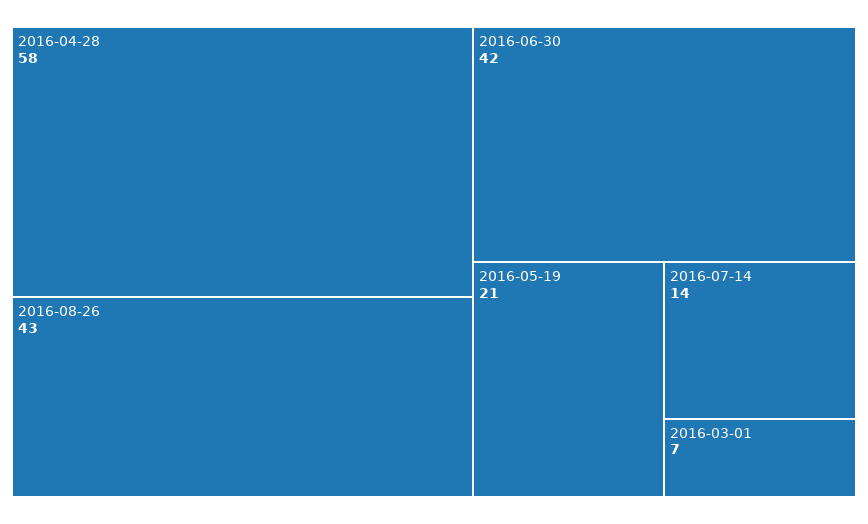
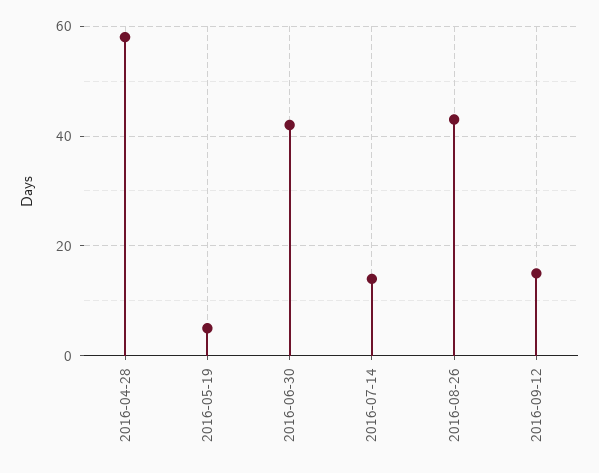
2016-05-19: 21 -> 5
2016-03-01: 7 -> none
2016-09-12: none -> 15

